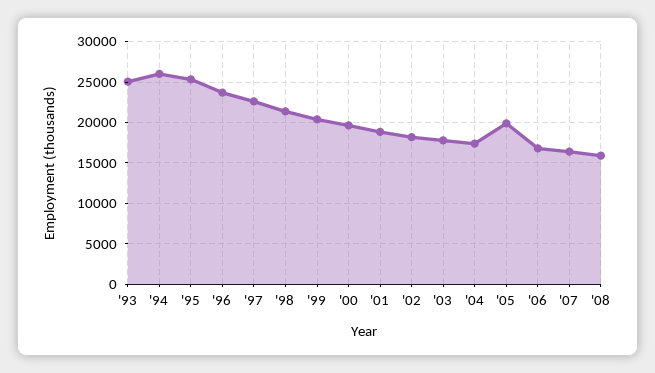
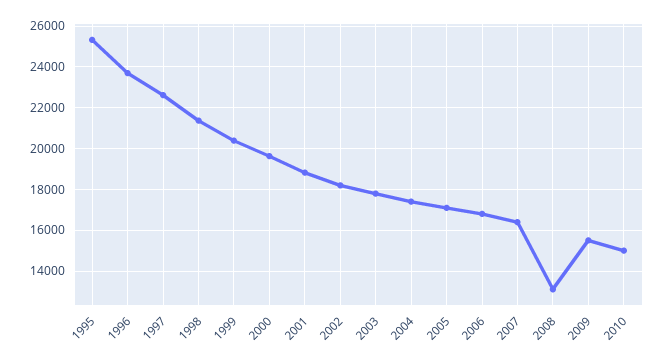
'93: 25000 -> none
'94: 26000 -> none
'05: 20000 -> 17000
'08: 16000 -> 13000
2009: none -> 15500
2010: none -> 15000

